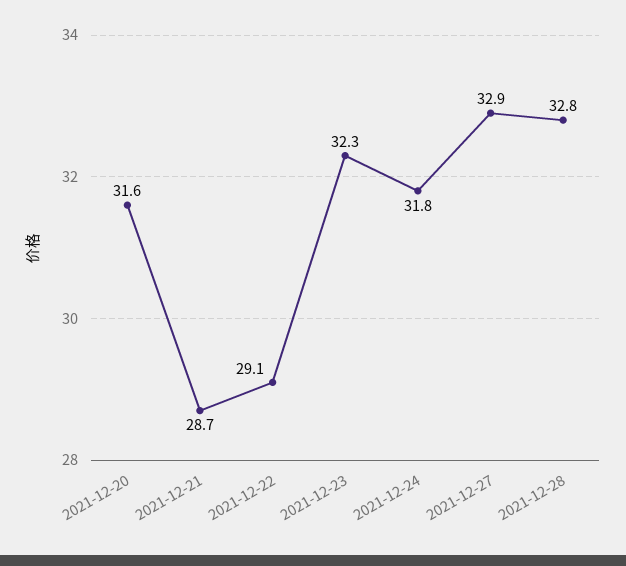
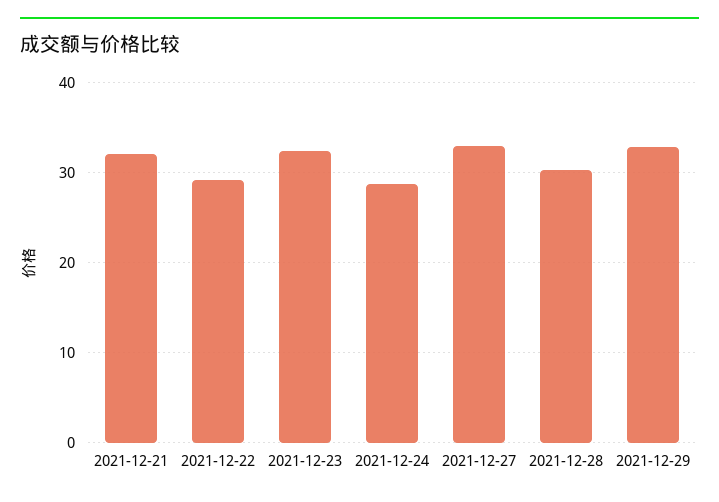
2021-12-20: 31.6 -> none
2021-12-21: 28.7 -> 32
2021-12-24: 31.8 -> 29
2021-12-28: 32.8 -> 30
2021-12-29: none -> 33

